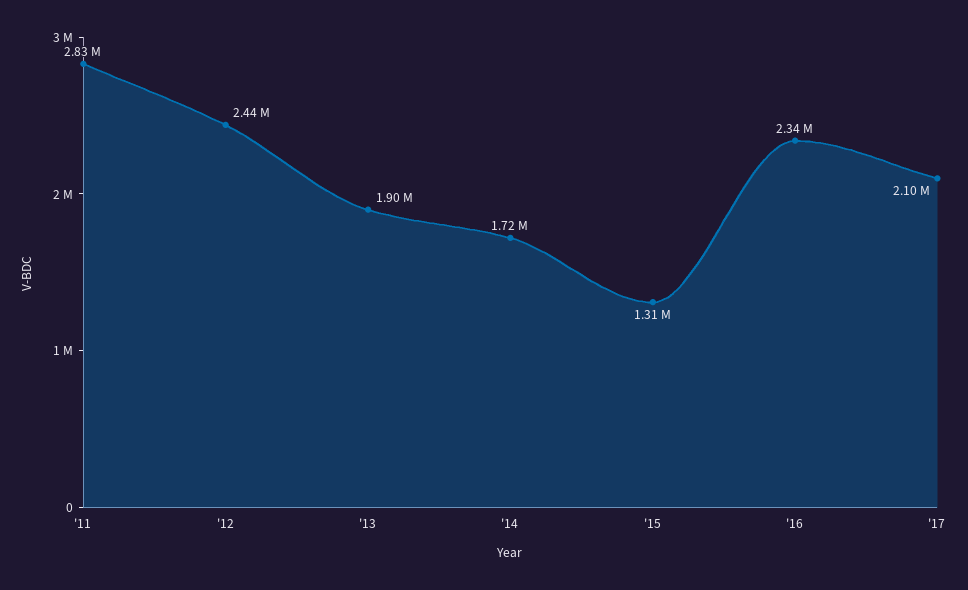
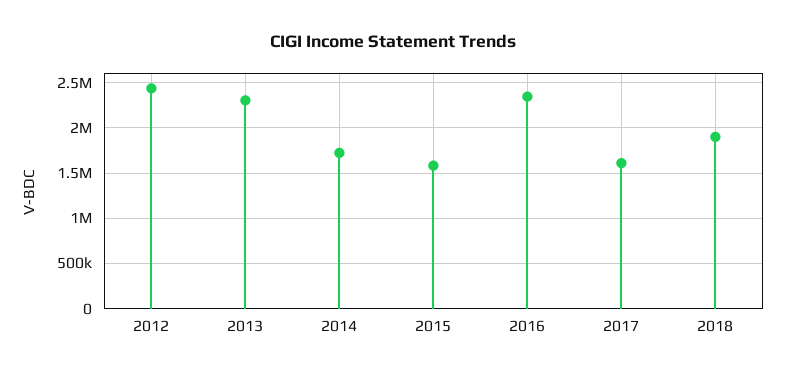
'11: 2830000 -> none
'13: 1900000 -> 2300000
'15: 1310000 -> 1600000
'17: 2100000 -> 1600000
2018: none -> 1900000

